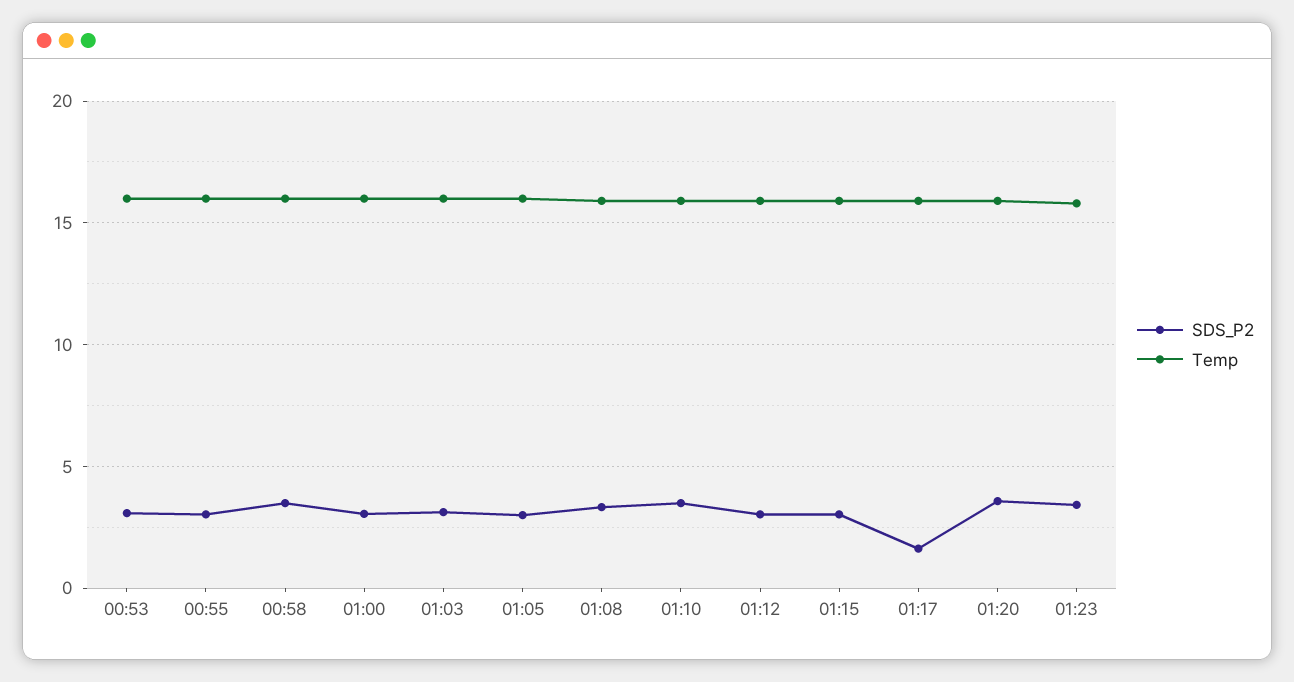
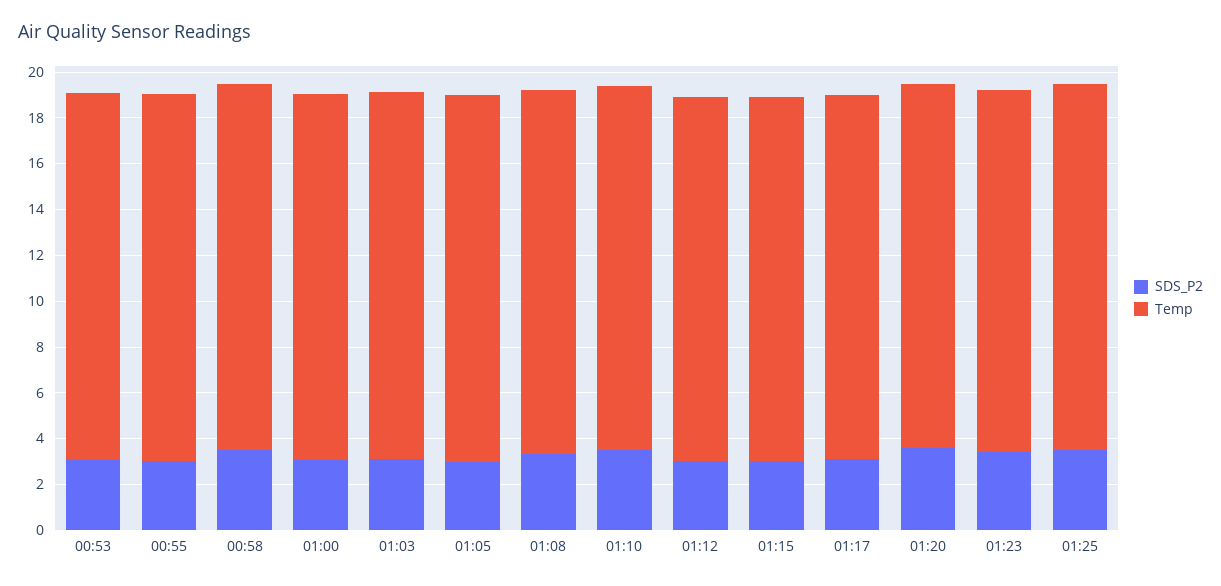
SDS_P2, 01:17: 1.5 -> 3
SDS_P2, 01:25: none -> 3.5
Temp, 01:25: none -> 16

